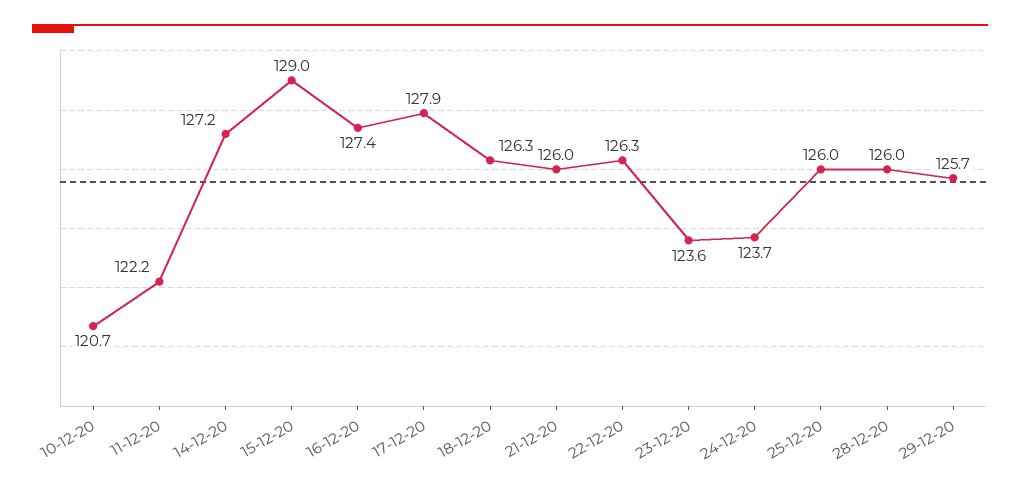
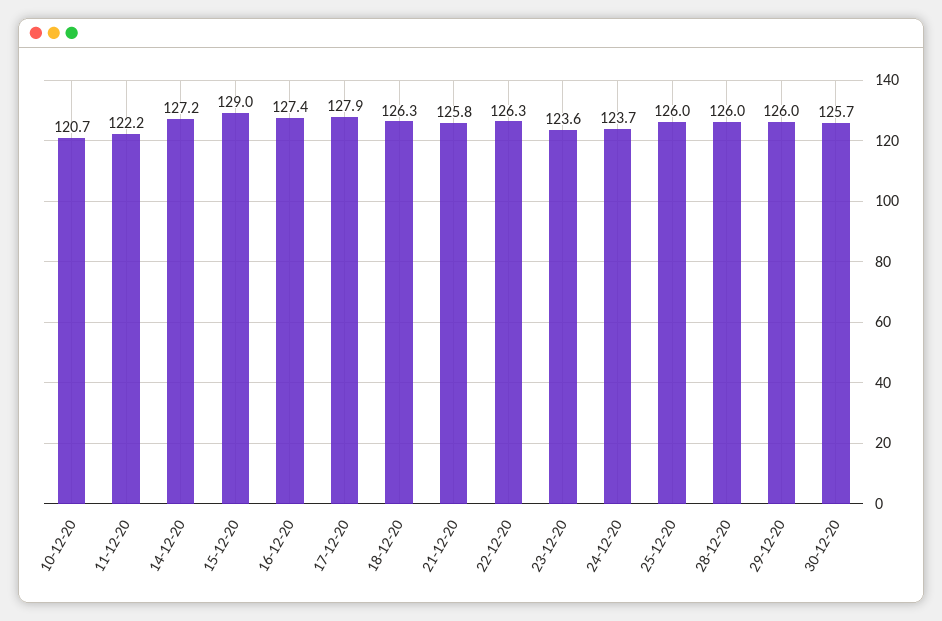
21-12-20: 126 -> 125.8
29-12-20: 125.7 -> 126
30-12-20: none -> 125.7

